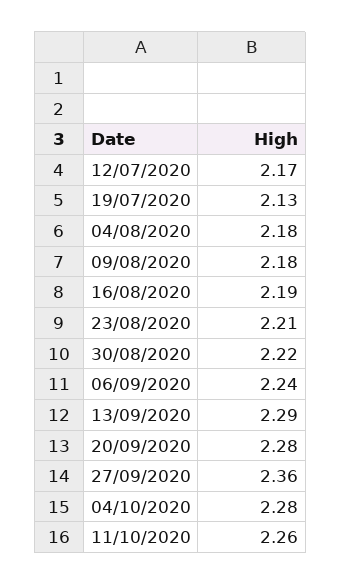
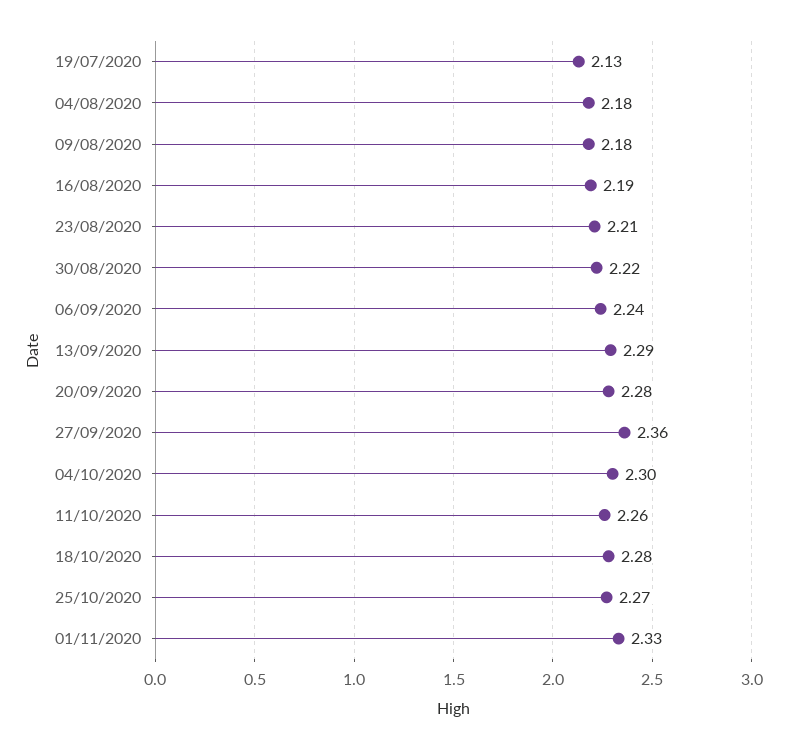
12/07/2020: 2.17 -> none
04/10/2020: 2.28 -> 2.3
18/10/2020: none -> 2.28
25/10/2020: none -> 2.27
01/11/2020: none -> 2.33

